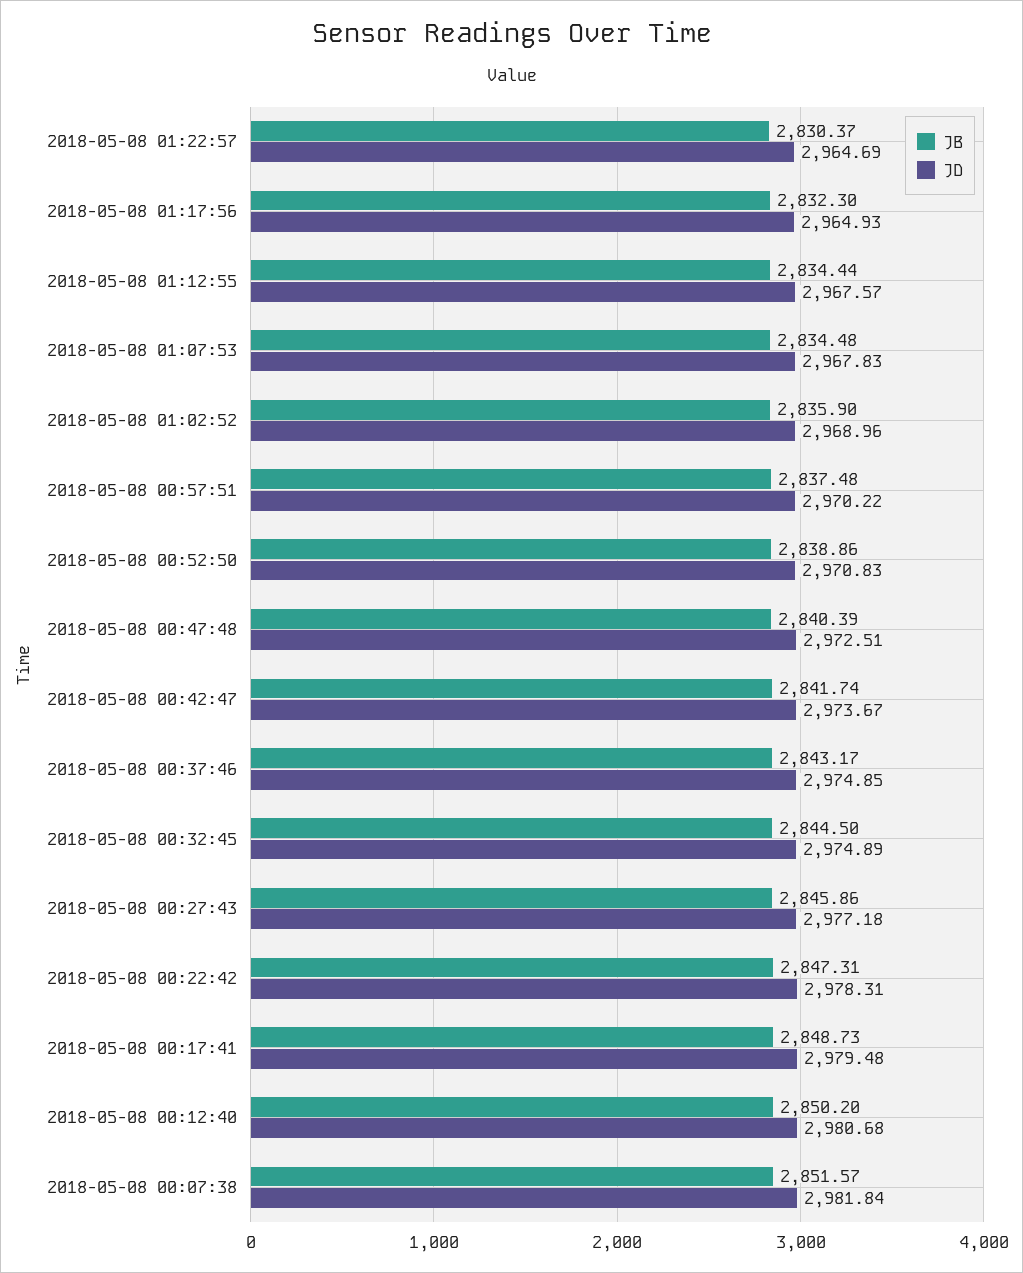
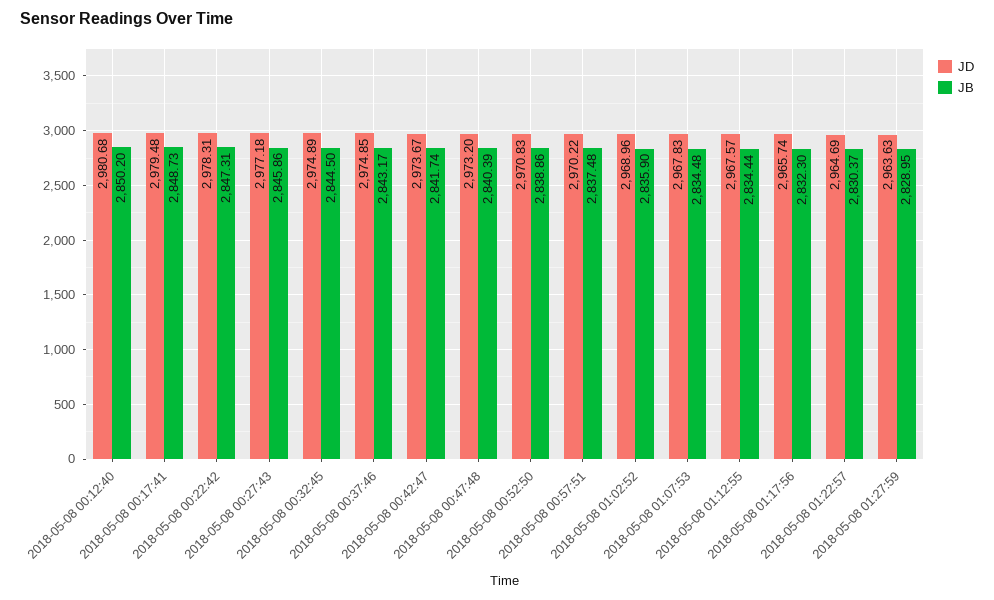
JD, 2018-05-08 01:17:56: 2964.93 -> 2965.74
JD, 2018-05-08 00:47:48: 2972.51 -> 2973.2
JB, 2018-05-08 00:07:38: 2851.57 -> none
JD, 2018-05-08 00:07:38: 2981.84 -> none
JD, 2018-05-08 01:27:59: none -> 2963.63
JB, 2018-05-08 01:27:59: none -> 2828.95

